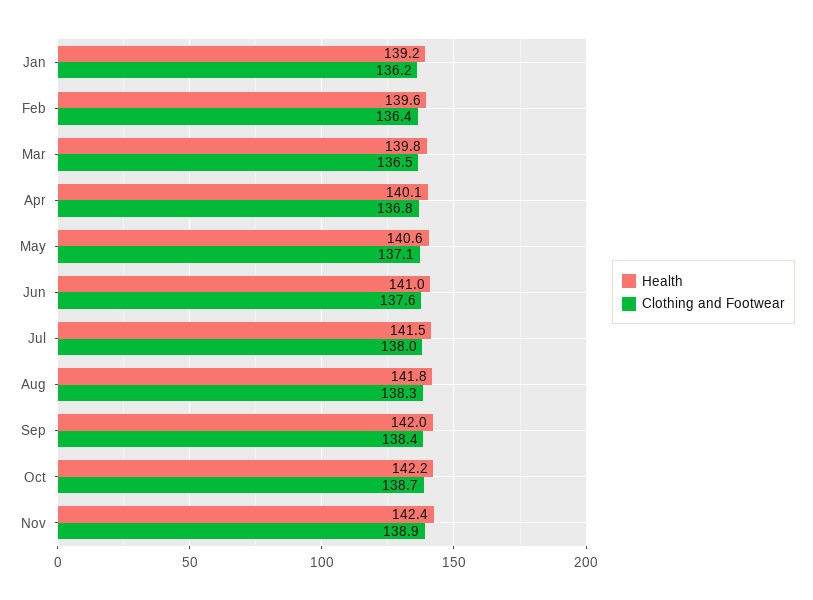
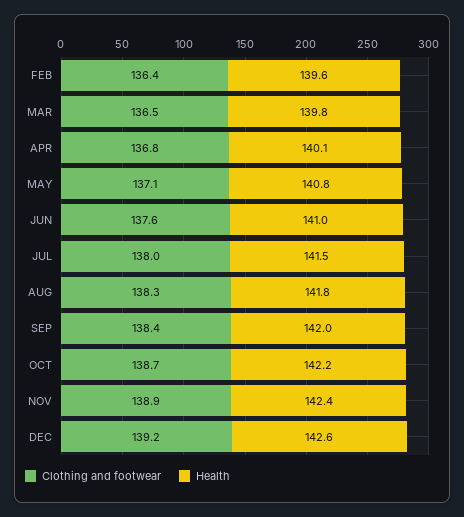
Health, Jan: 139.2 -> none
Clothing and Footwear, Jan: 136.2 -> none
Health, May: 140.6 -> 140.8
Clothing and Footwear, DEC: none -> 139.2
Health, DEC: none -> 142.6

